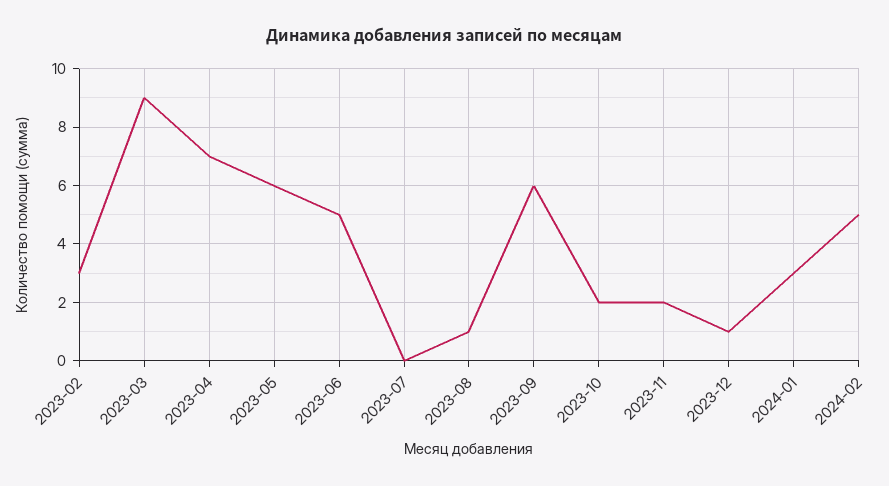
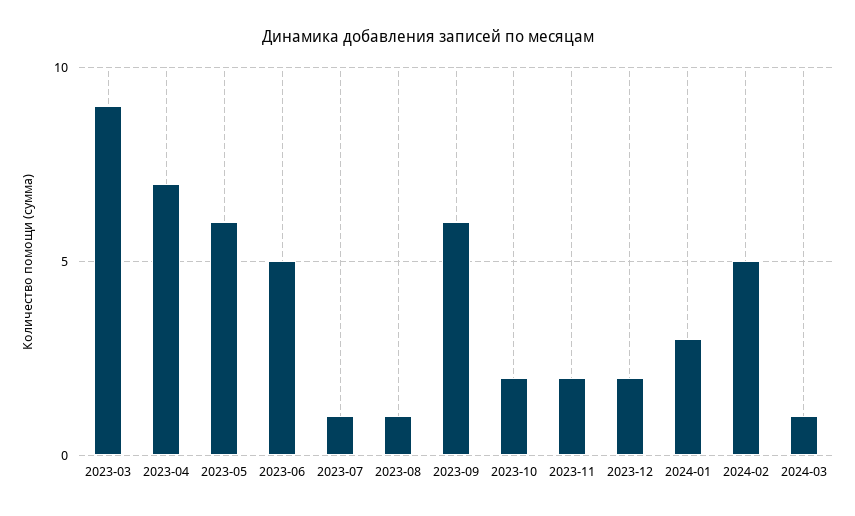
2023-02: 3 -> none
2023-07: 0 -> 1
2023-12: 1 -> 2
2024-03: none -> 1

